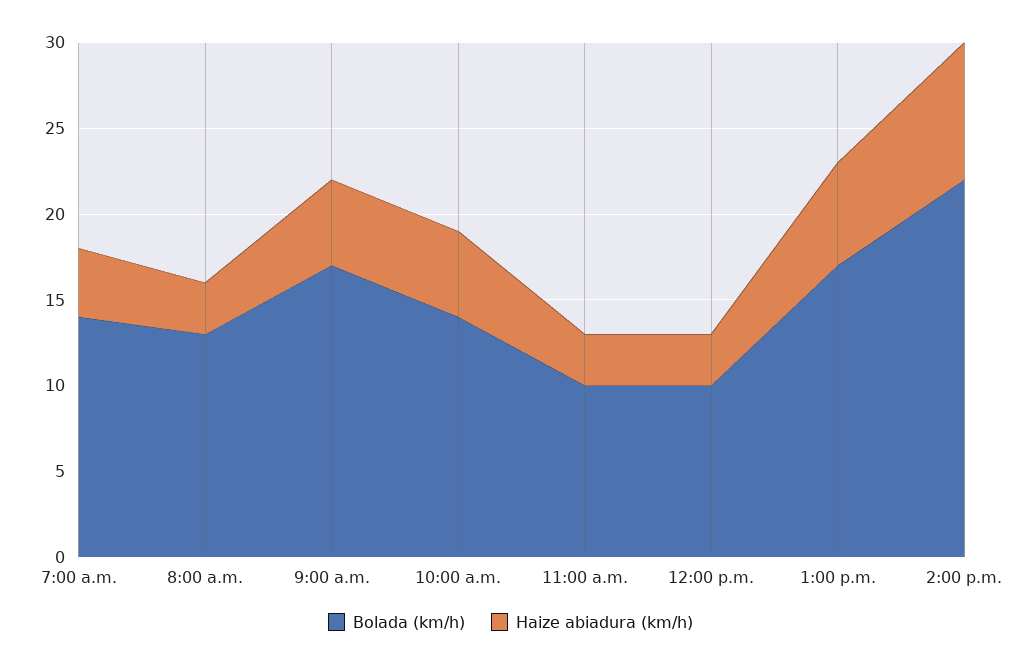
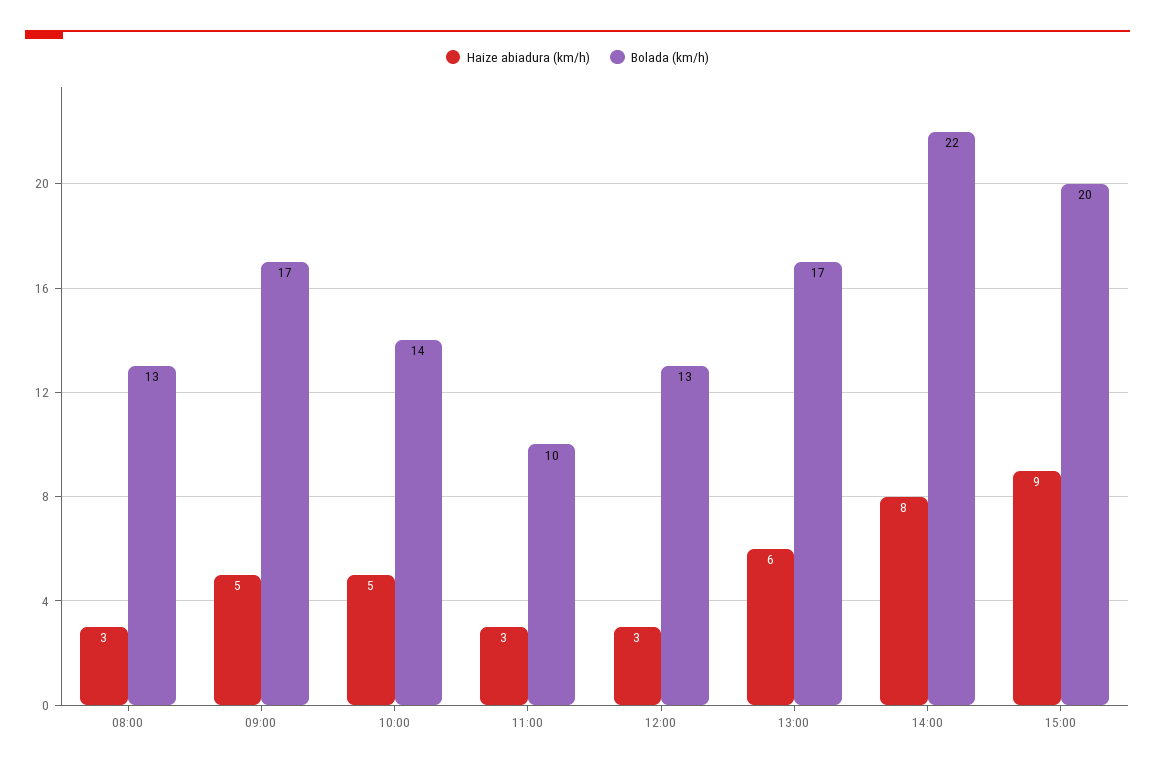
Bolada (km/h), 7:00 a.m.: 14 -> none
Haize abiadura (km/h), 7:00 a.m.: 4 -> none
Bolada (km/h), 12:00 p.m.: 10 -> 13
Haize abiadura (km/h), 15:00: none -> 9
Bolada (km/h), 15:00: none -> 20

